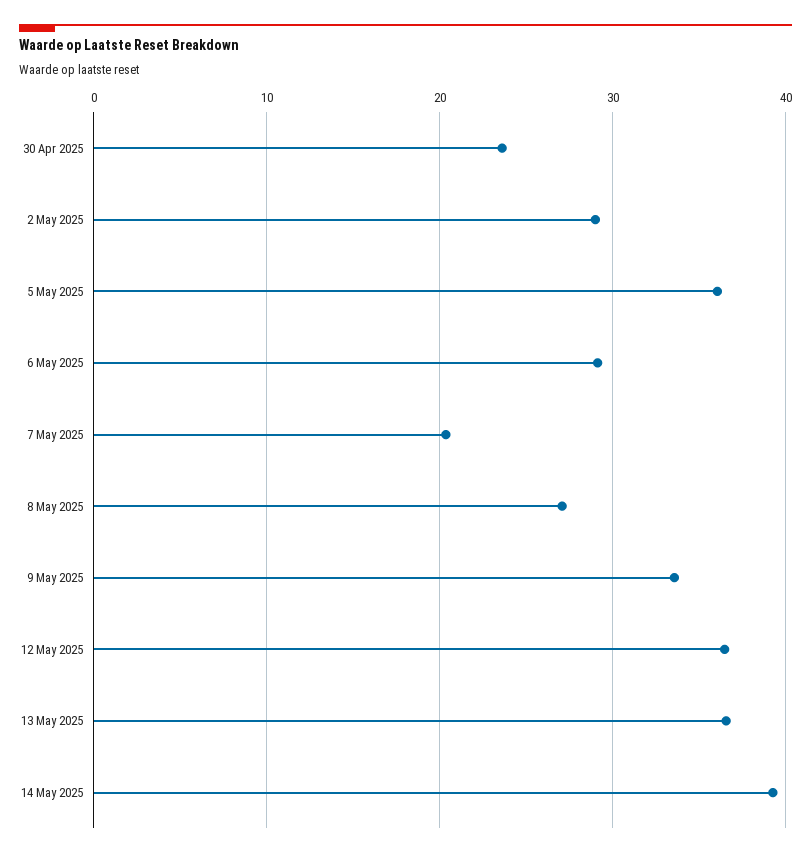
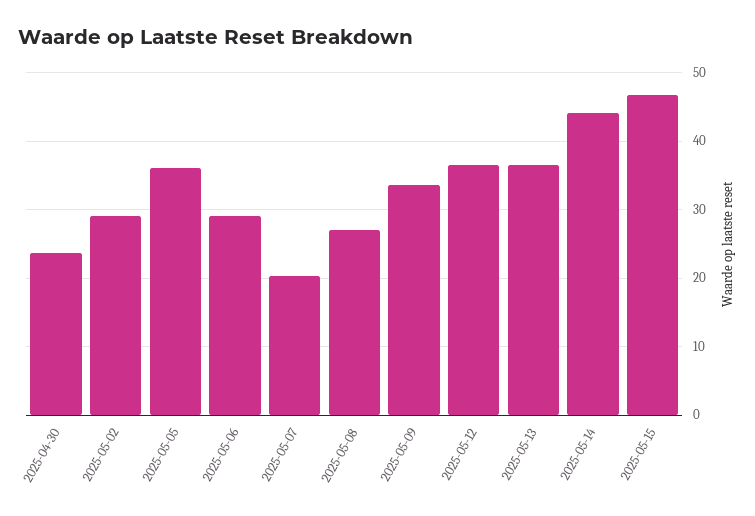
14 May 2025: 39 -> 44
2025-05-15: none -> 47

